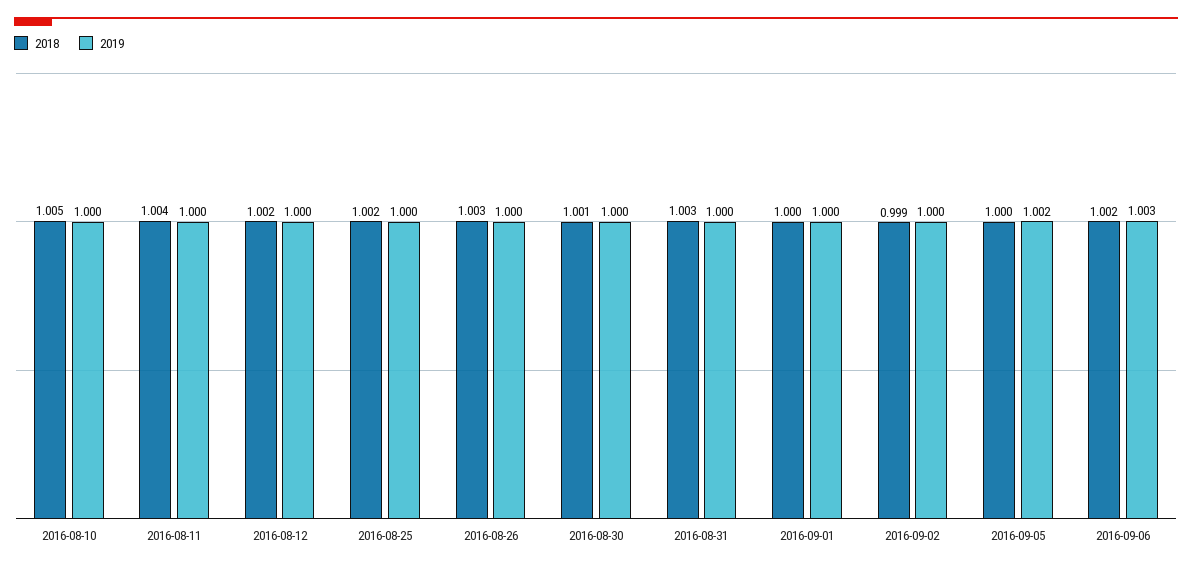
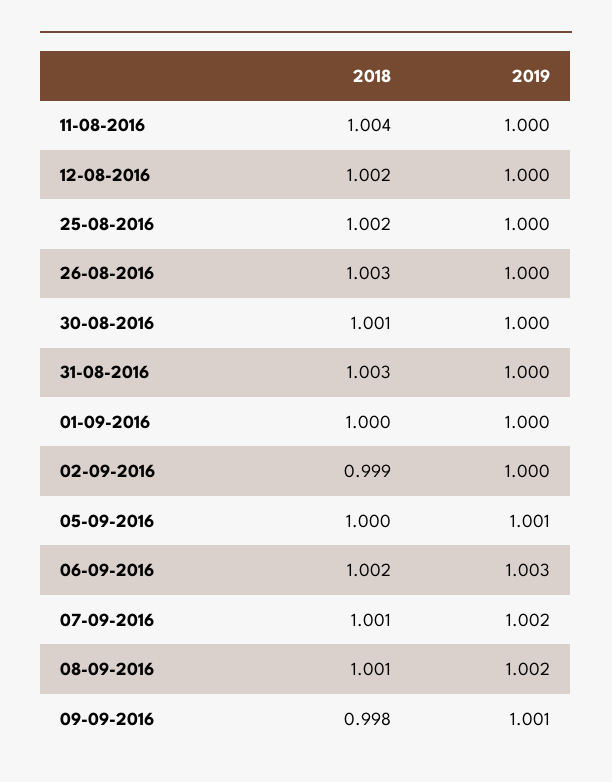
2018, 2016-08-10: 1.005 -> none
2019, 2016-08-10: 1 -> none
2019, 2016-09-05: 1.002 -> 1.001
2018, 07-09-2016: none -> 1.001
2019, 07-09-2016: none -> 1.002
2018, 08-09-2016: none -> 1.001
2019, 08-09-2016: none -> 1.002
2018, 09-09-2016: none -> 0.998
2019, 09-09-2016: none -> 1.001

